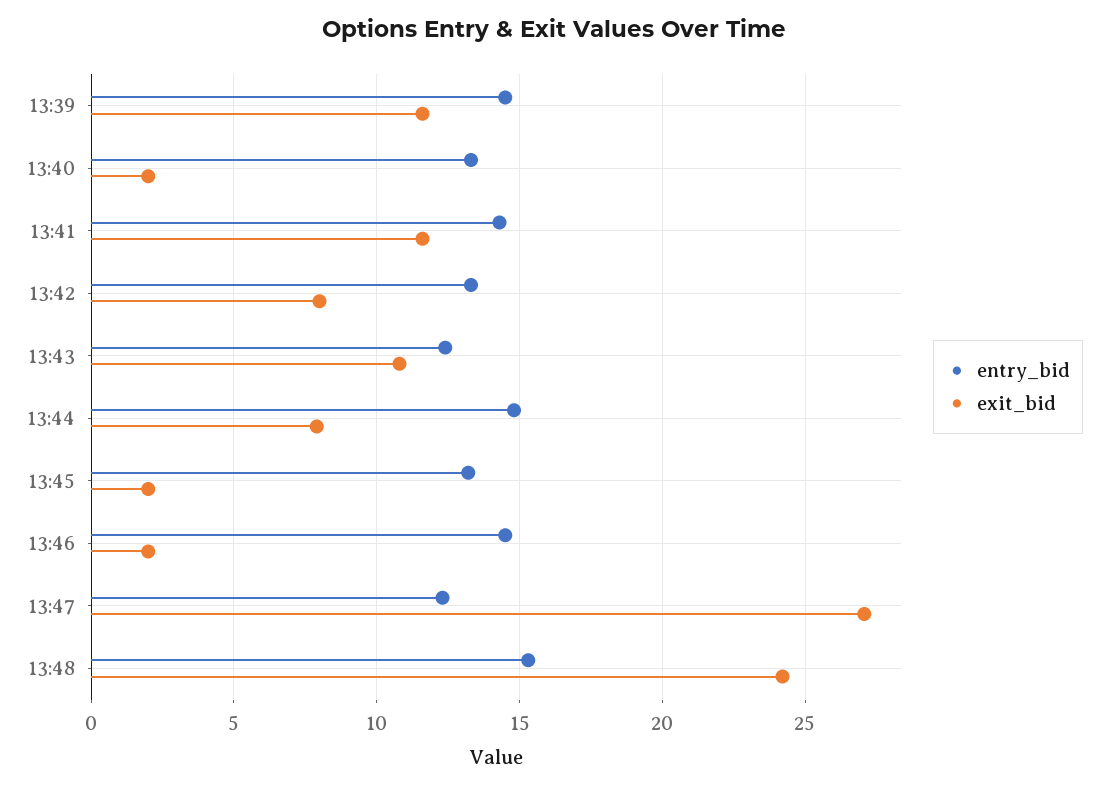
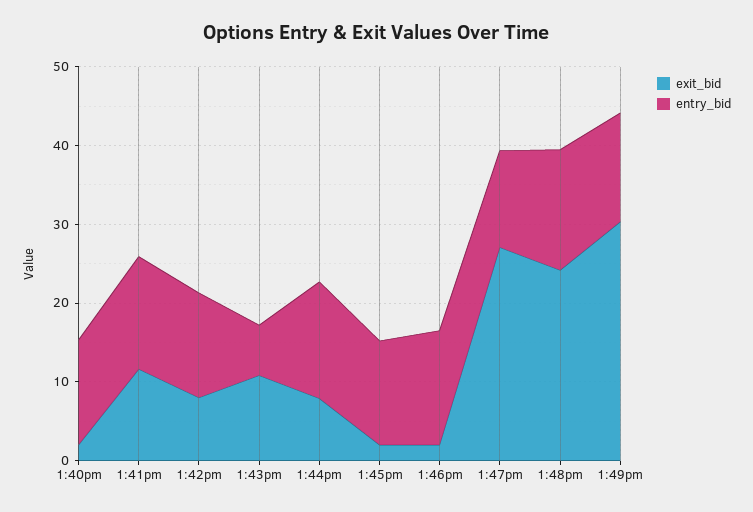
entry_bid, 13:39: 14.5 -> none
exit_bid, 13:39: 11.5 -> none
entry_bid, 13:43: 12.5 -> 6
exit_bid, 1:49pm: none -> 30
entry_bid, 1:49pm: none -> 14

